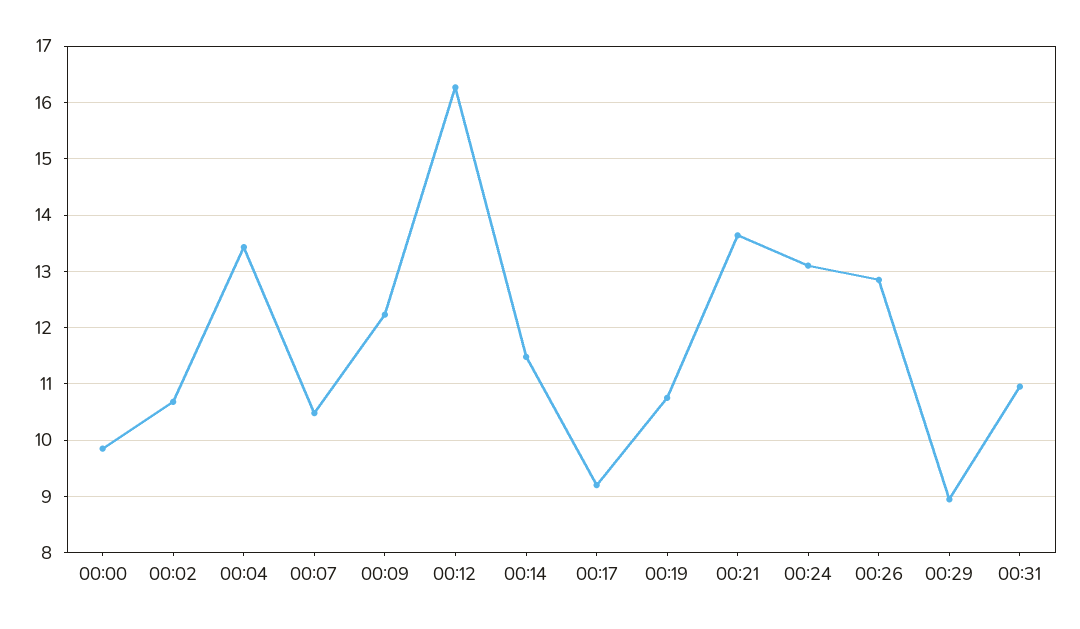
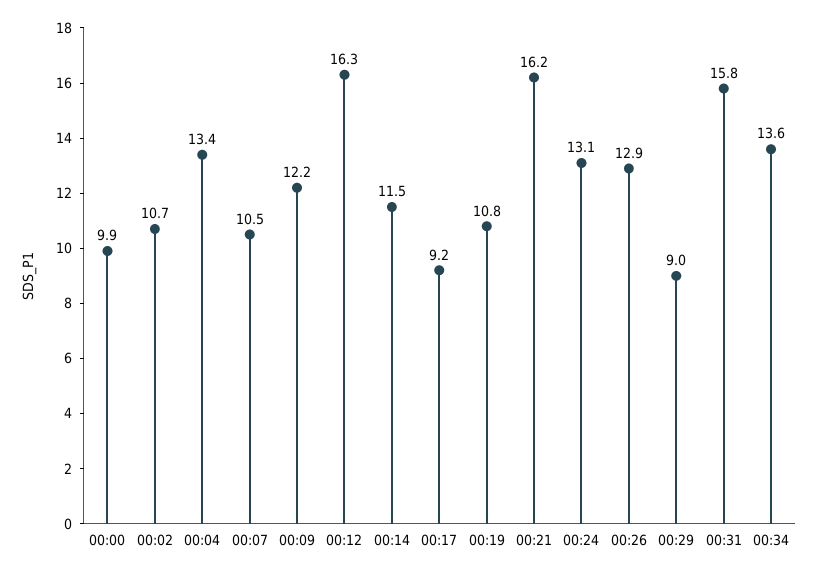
00:21: 13.6 -> 16.2
00:31: 11 -> 15.8
00:34: none -> 13.6

